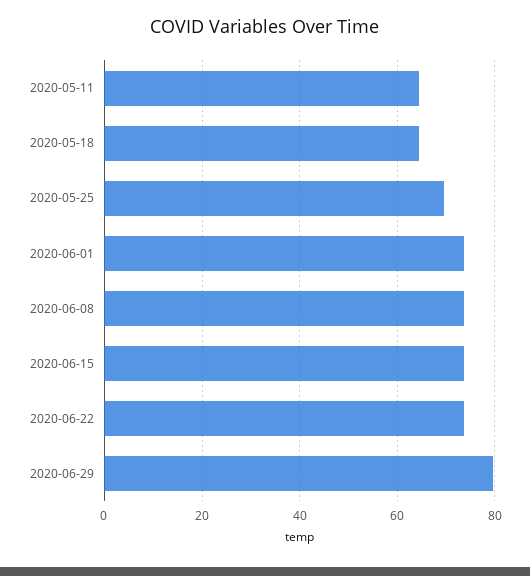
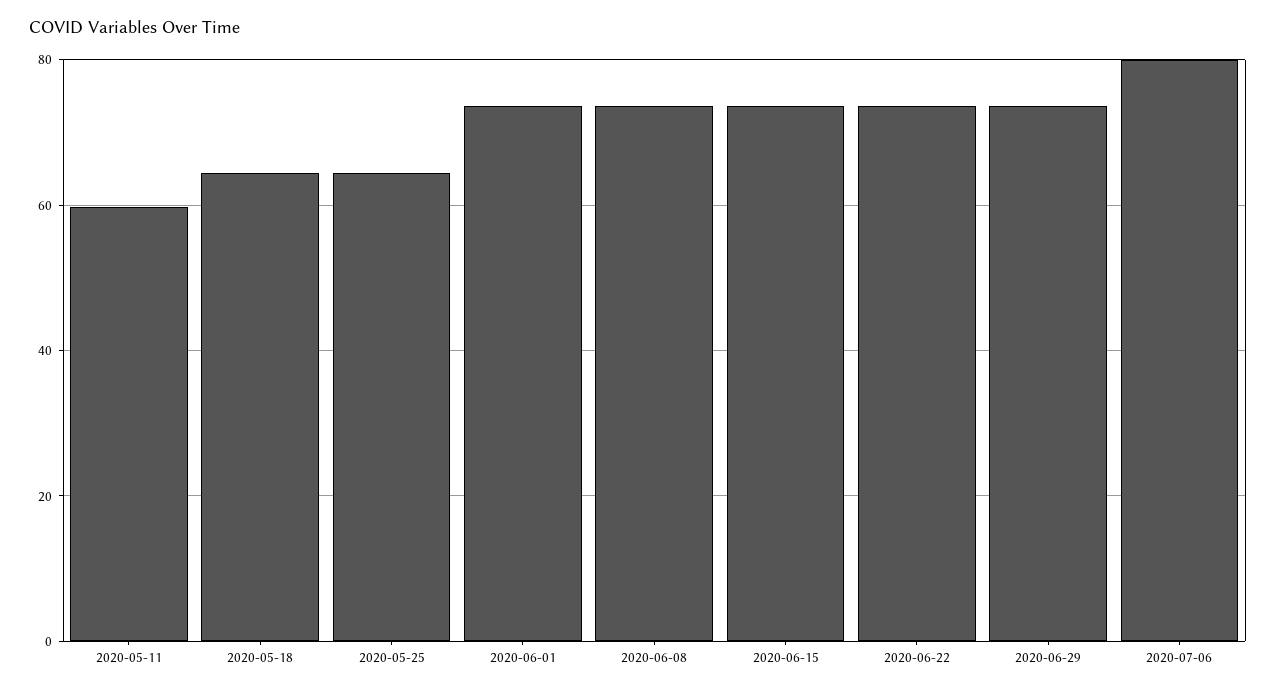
2020-05-11: 64 -> 60
2020-05-25: 70 -> 64
2020-06-29: 80 -> 74
2020-07-06: none -> 80

